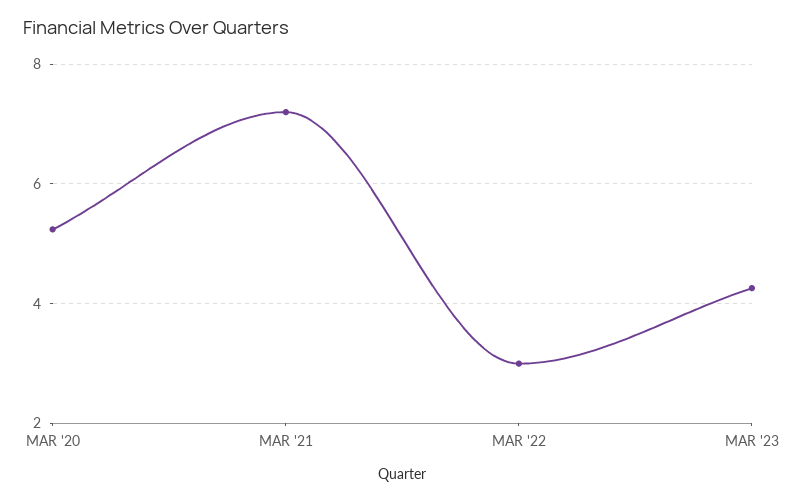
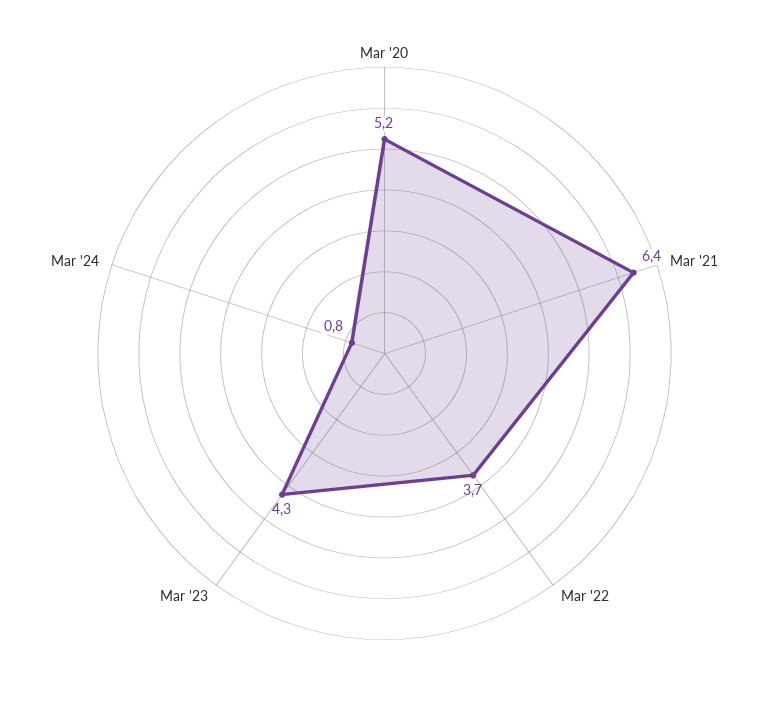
MAR '21: 7.2 -> 6.4
MAR '22: 3 -> 3.7
Mar '24: none -> 0.8

